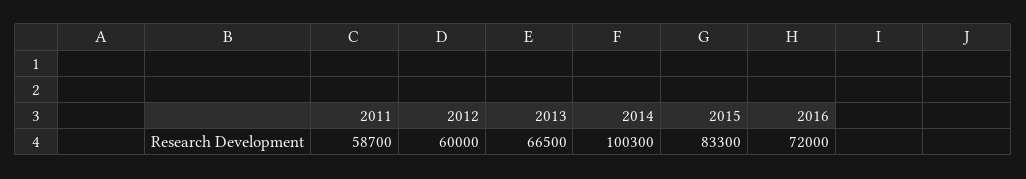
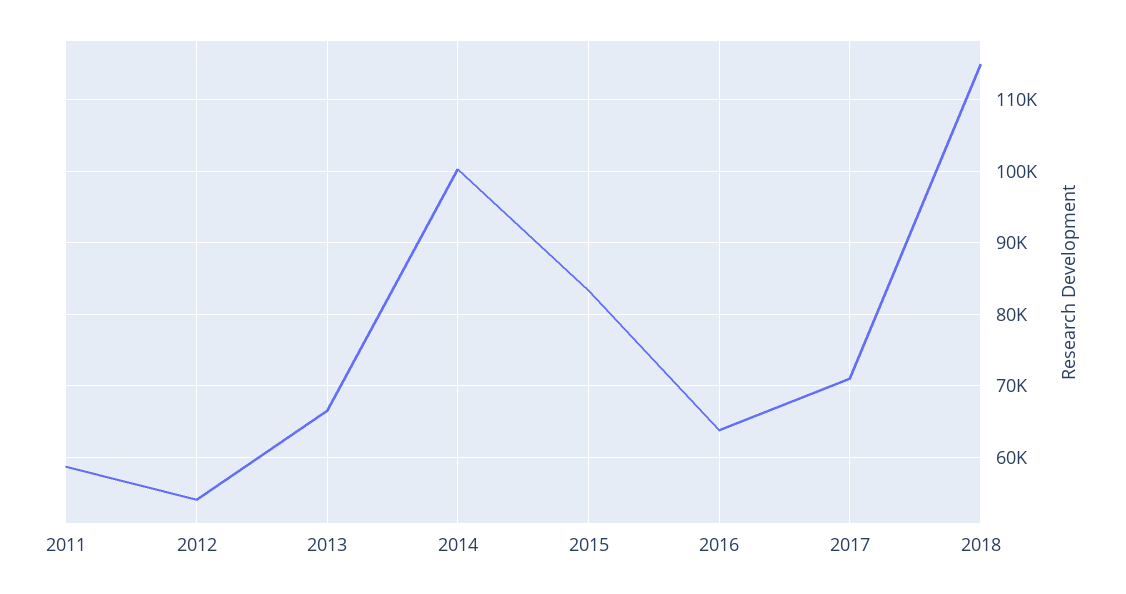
2012: 60000 -> 54000
2016: 72000 -> 64000
2017: none -> 71000
2018: none -> 115000

